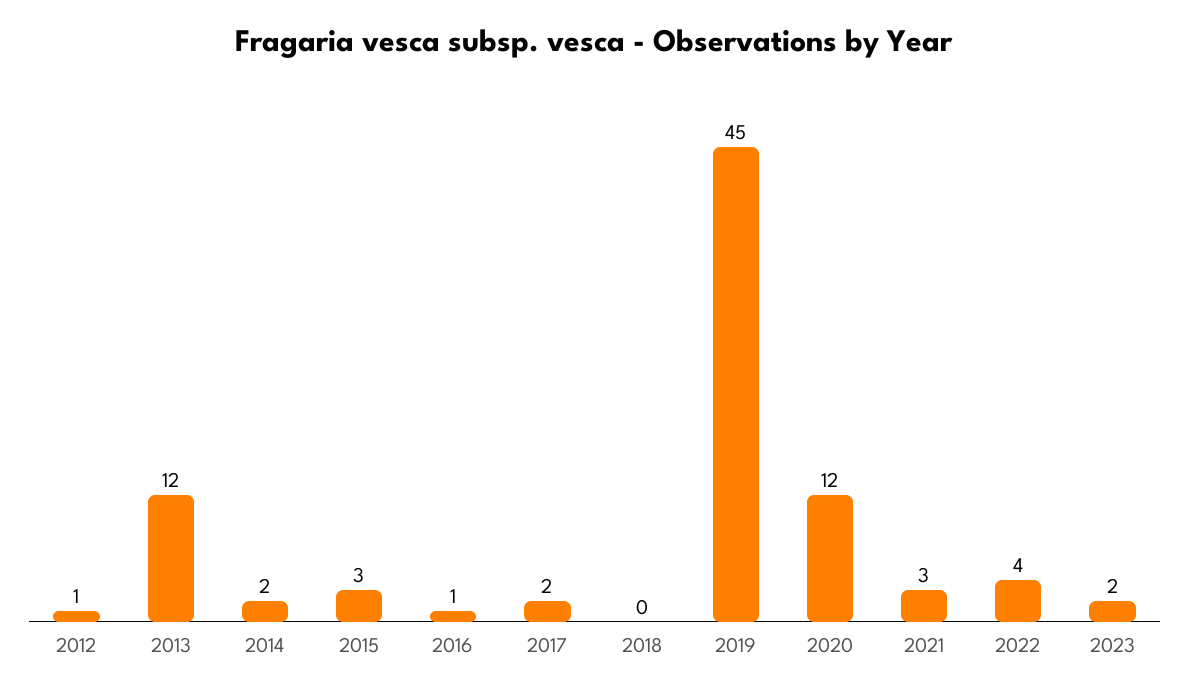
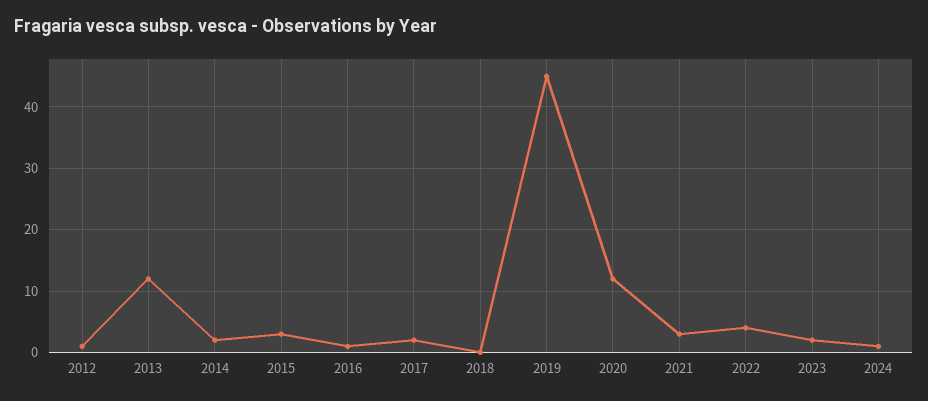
2024: none -> 1

